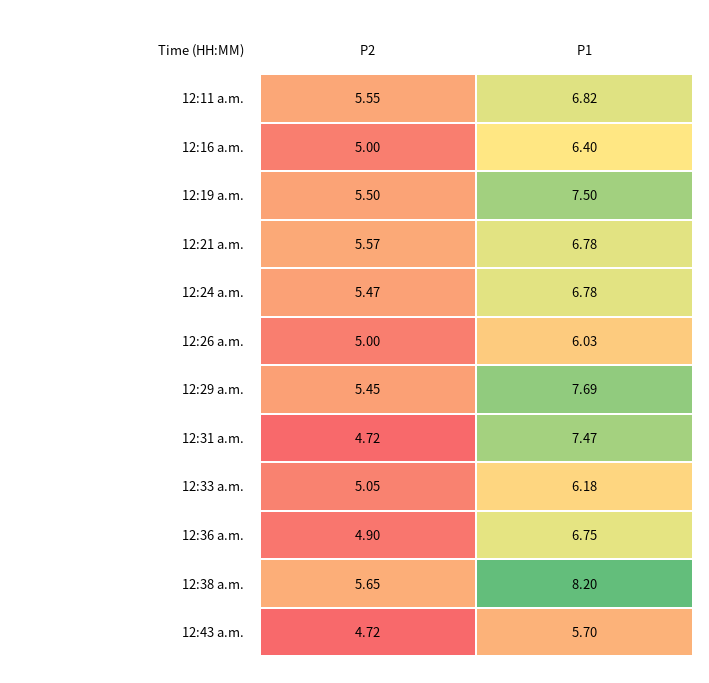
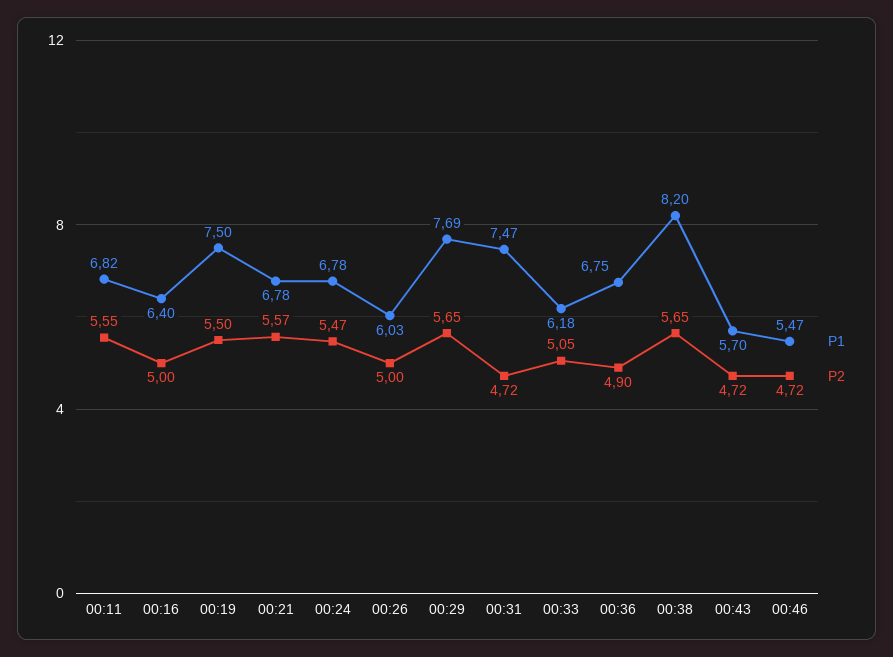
P2, 12:29 a.m.: 5.45 -> 5.65
P1, 00:46: none -> 5.47
P2, 00:46: none -> 4.72

